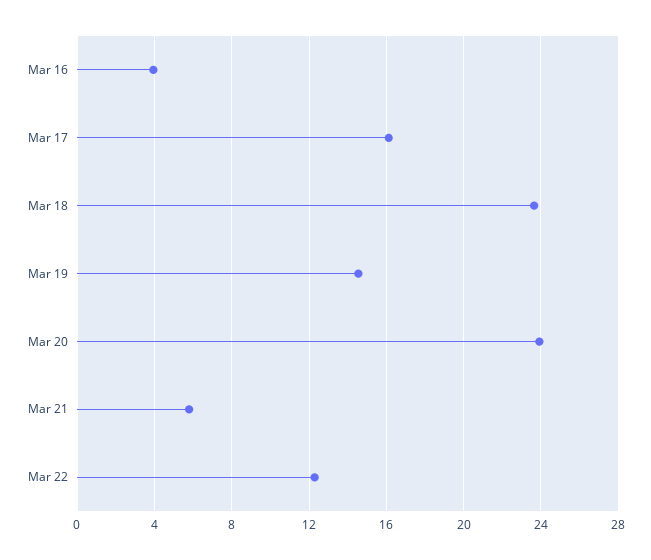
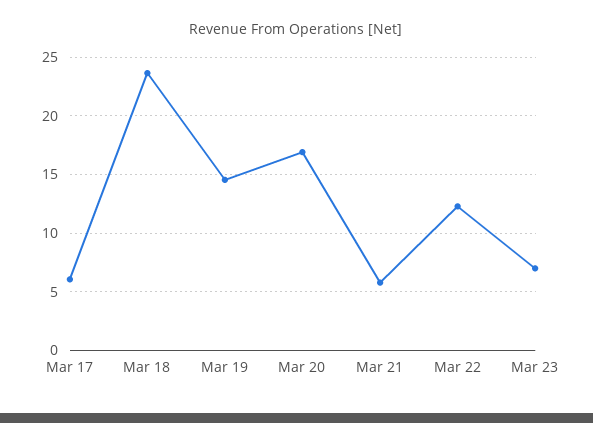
Mar 16: 4 -> none
Mar 17: 16 -> 6
Mar 20: 24 -> 17
Mar 23: none -> 7

